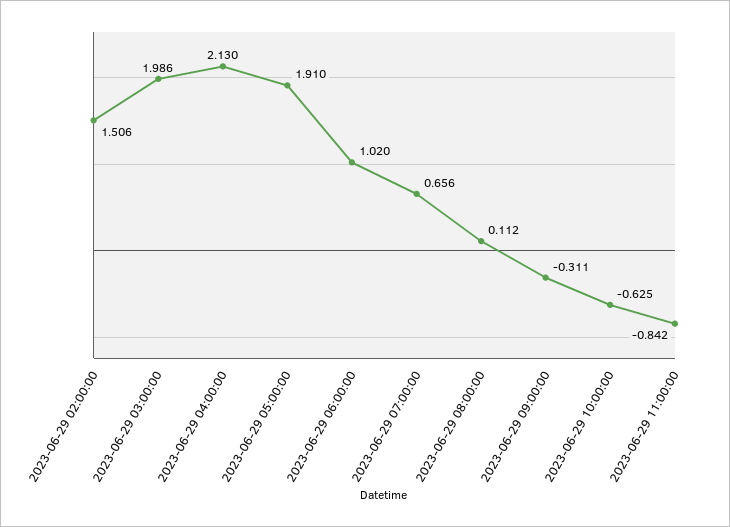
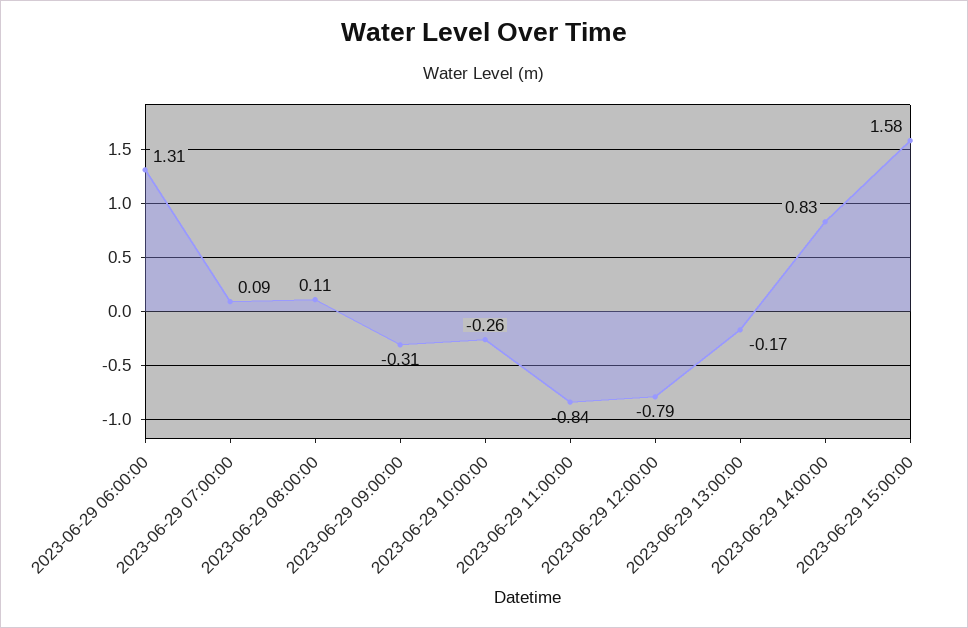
2023-06-29 02:00:00: 1.506 -> none
2023-06-29 03:00:00: 1.986 -> none
2023-06-29 04:00:00: 2.13 -> none
2023-06-29 05:00:00: 1.91 -> none
2023-06-29 06:00:00: 1.02 -> 1.31
2023-06-29 07:00:00: 0.656 -> 0.09
2023-06-29 10:00:00: -0.625 -> -0.26
2023-06-29 12:00:00: none -> -0.79
2023-06-29 13:00:00: none -> -0.17
2023-06-29 14:00:00: none -> 0.83
2023-06-29 15:00:00: none -> 1.58

